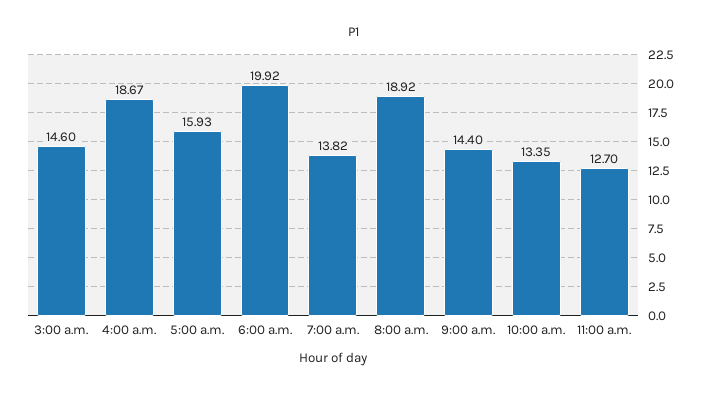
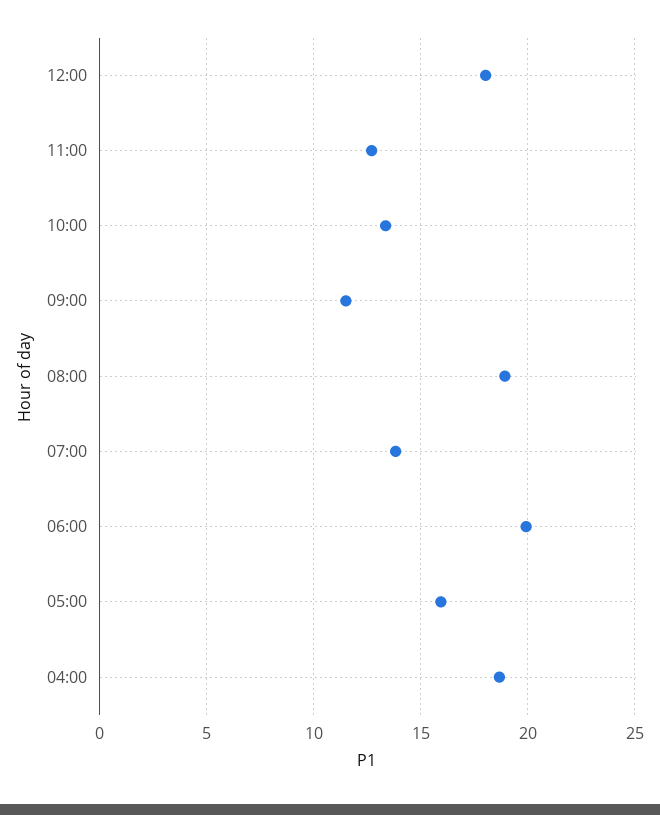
3:00 a.m.: 14.6 -> none
9:00 a.m.: 14.4 -> 11.5
12:00: none -> 18

